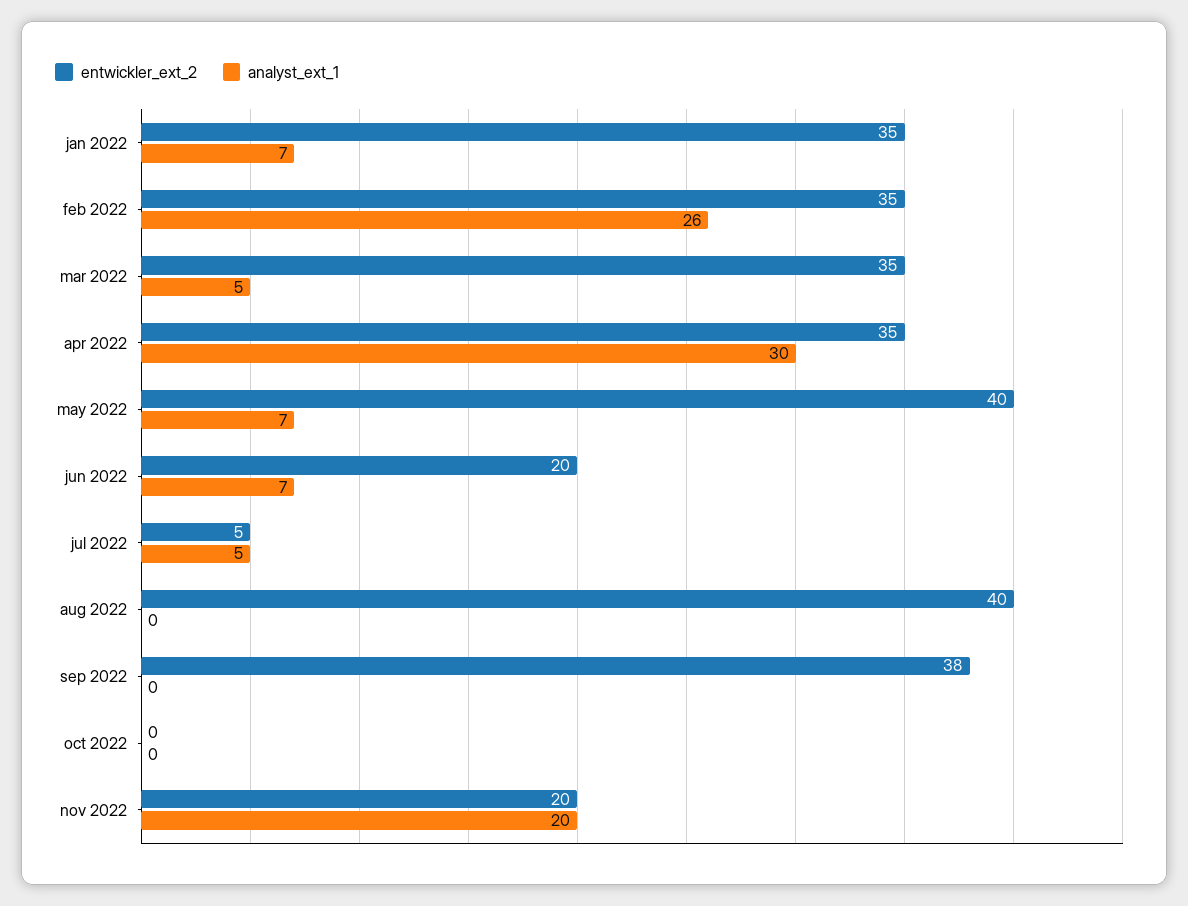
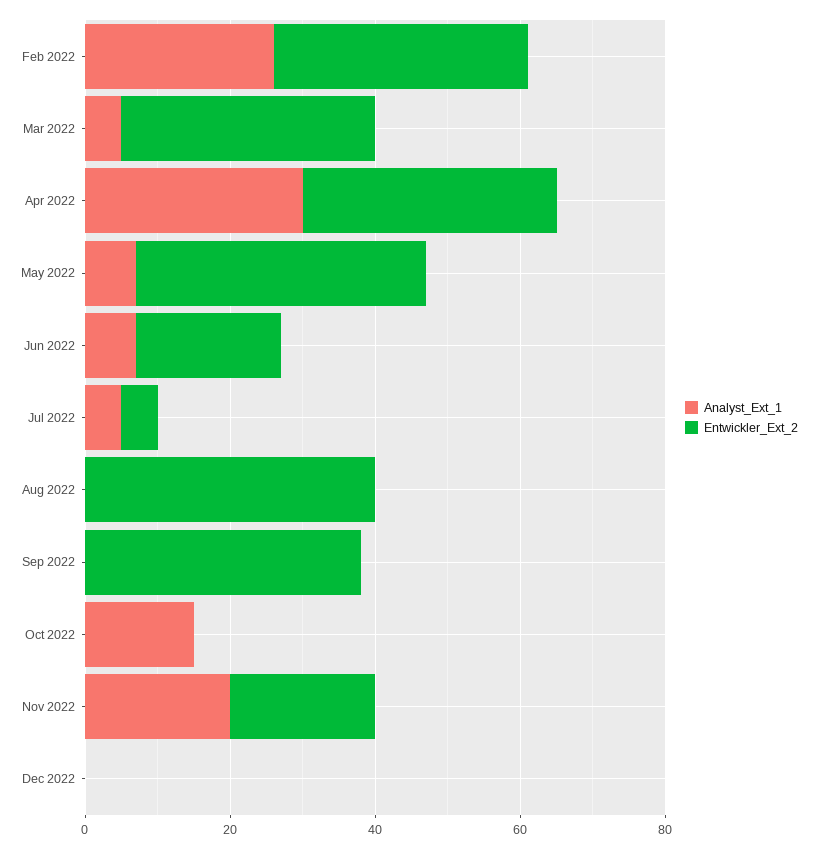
entwickler_ext_2, jan 2022: 35 -> none
analyst_ext_1, jan 2022: 7 -> none
analyst_ext_1, oct 2022: 0 -> 15
analyst_ext_1, Dec 2022: none -> 0
entwickler_ext_2, Dec 2022: none -> 0

